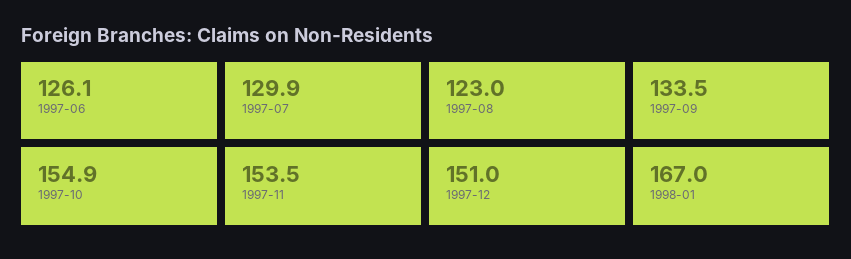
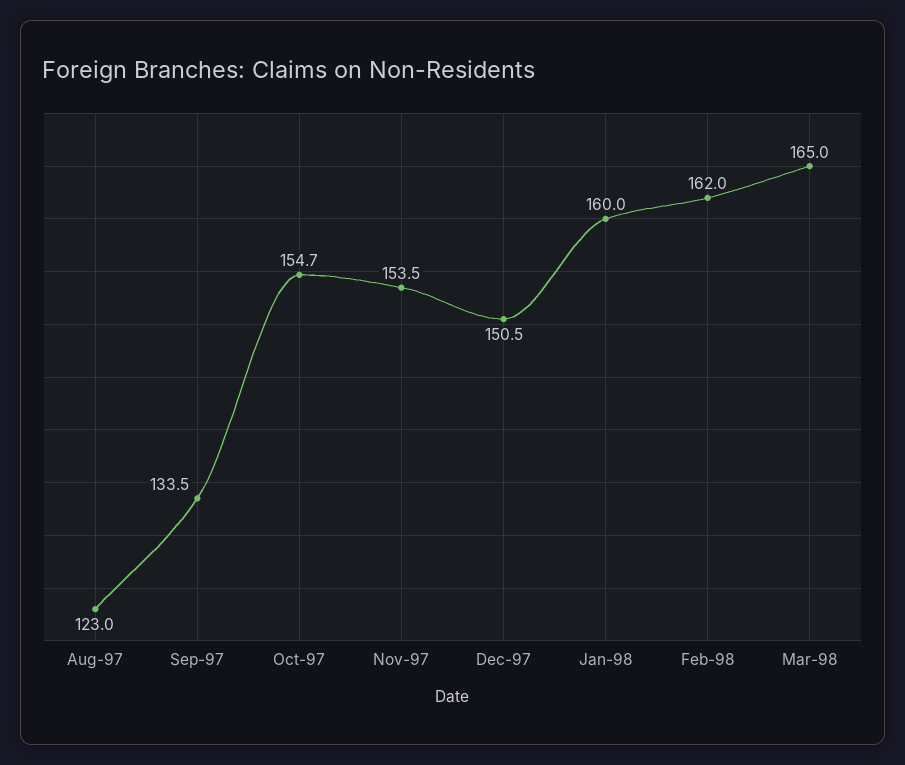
1997-06: 126.1 -> none
1997-07: 129.9 -> none
1997-10: 154.9 -> 154.7
1997-12: 151 -> 150.5
1998-01: 167 -> 160
Feb-98: none -> 162
Mar-98: none -> 165

